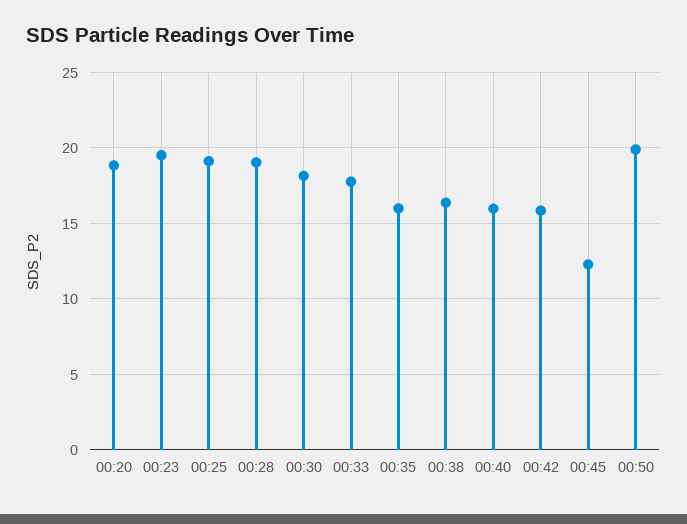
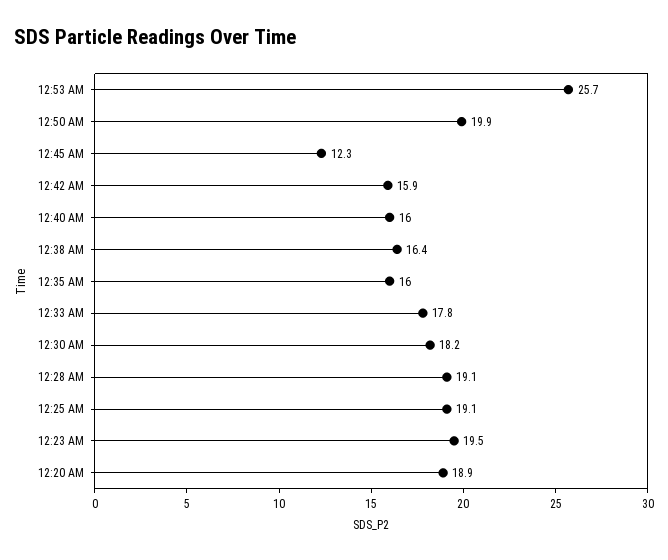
12:53 AM: none -> 25.7

